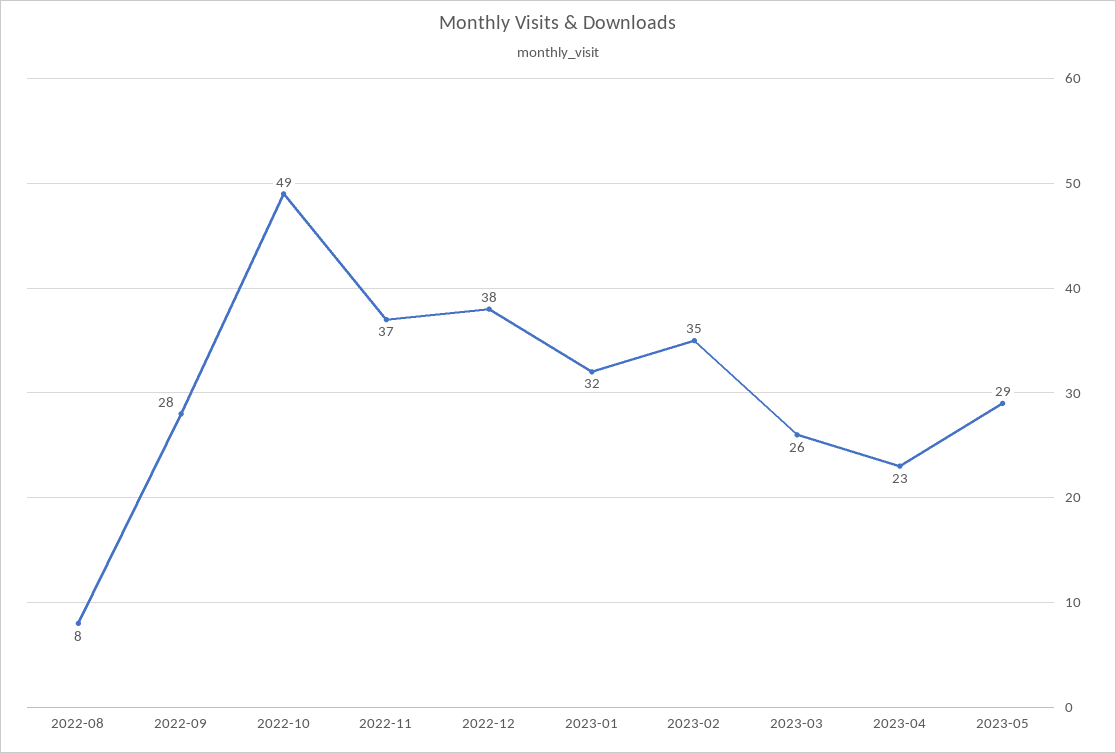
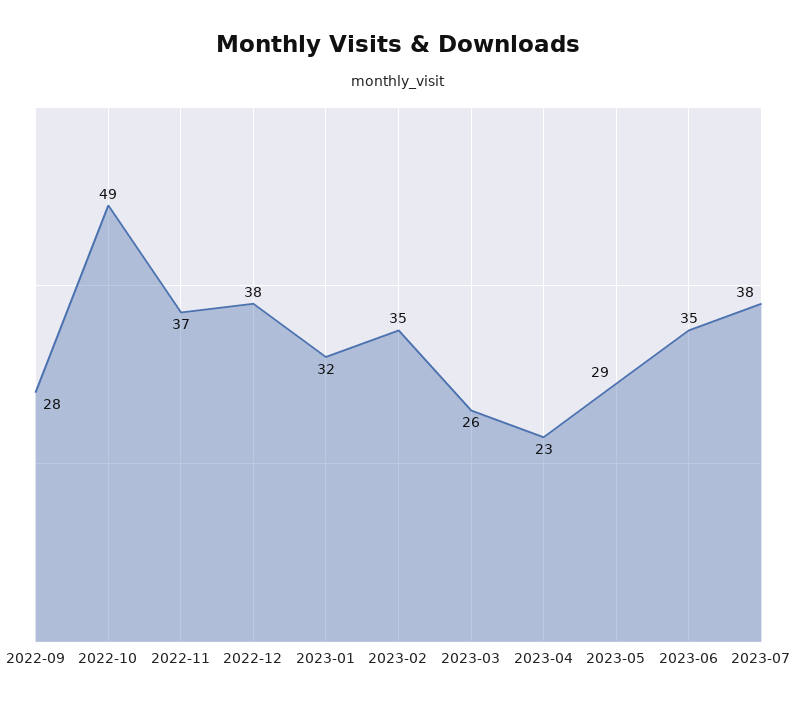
2022-08: 8 -> none
2023-06: none -> 35
2023-07: none -> 38

